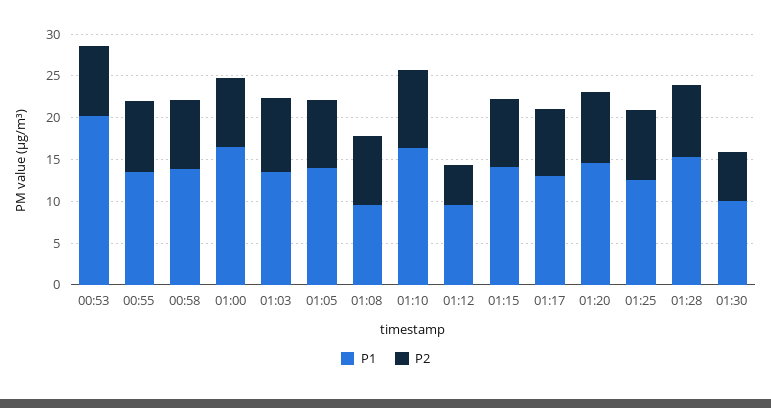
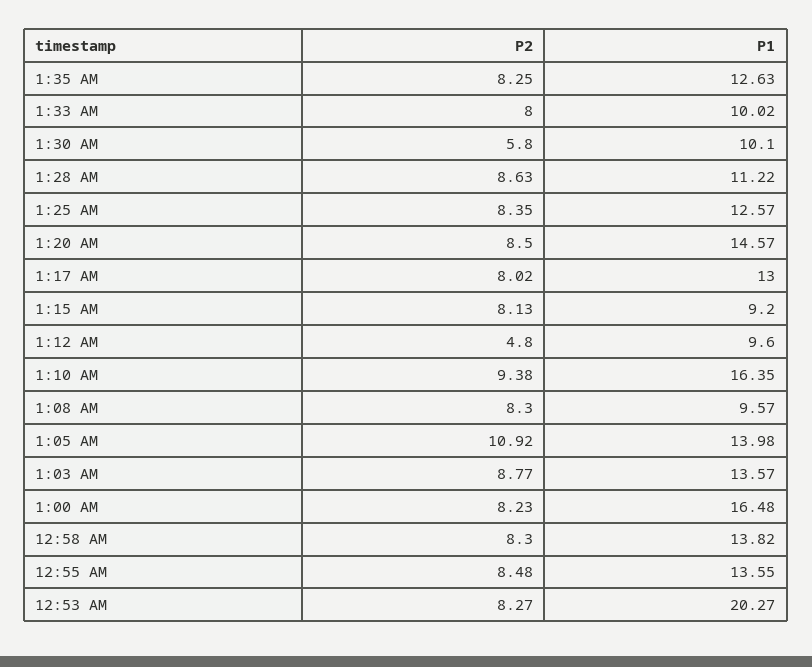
P2, 01:05: 8 -> 10.92
P1, 01:15: 14 -> 9.2
P1, 01:28: 15 -> 11.22
P2, 1:35 AM: none -> 8.25
P1, 1:35 AM: none -> 12.63
P2, 1:33 AM: none -> 8
P1, 1:33 AM: none -> 10.02

